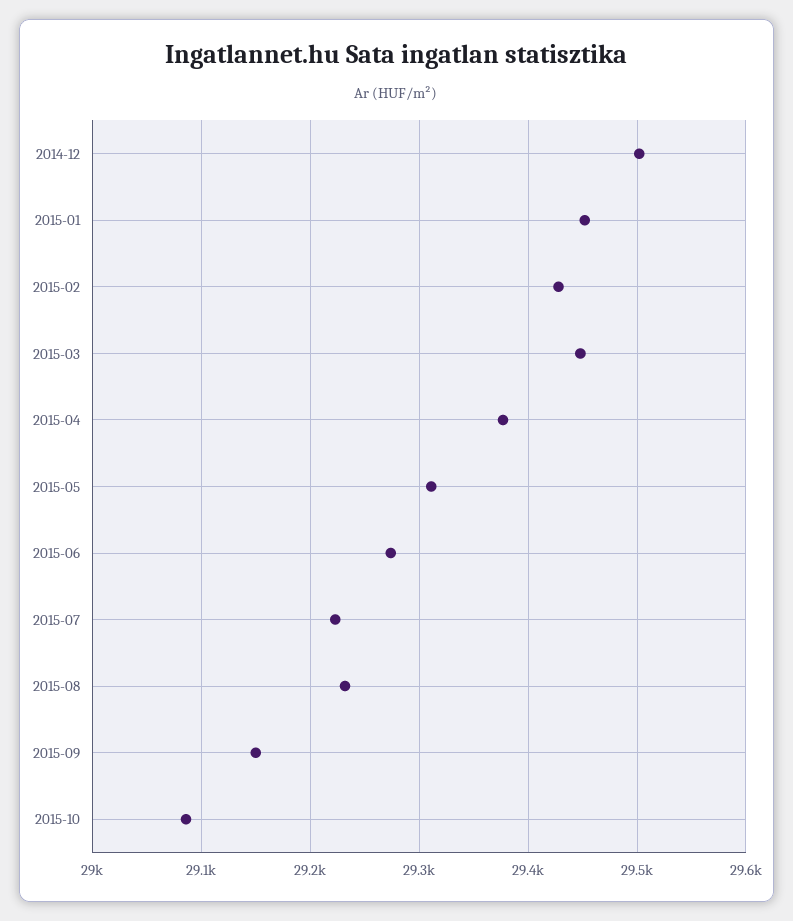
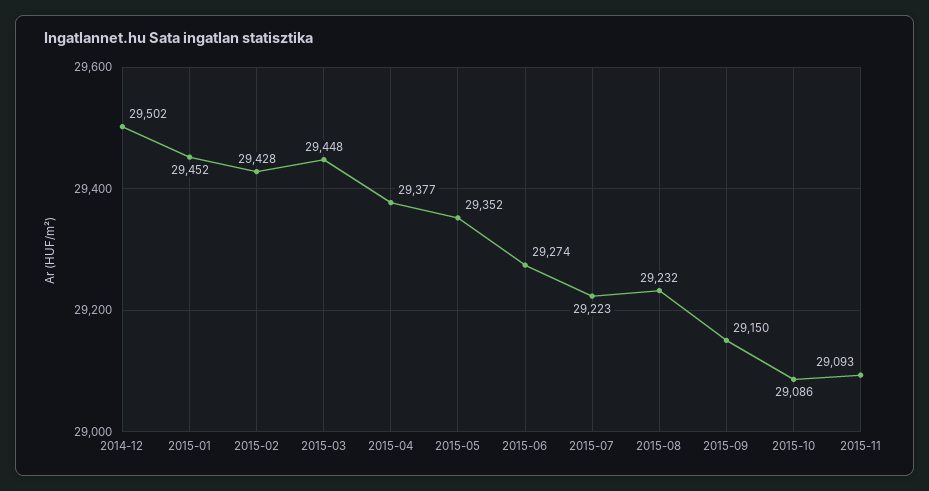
2015-05: 29310 -> 29352
2015-11: none -> 29093

